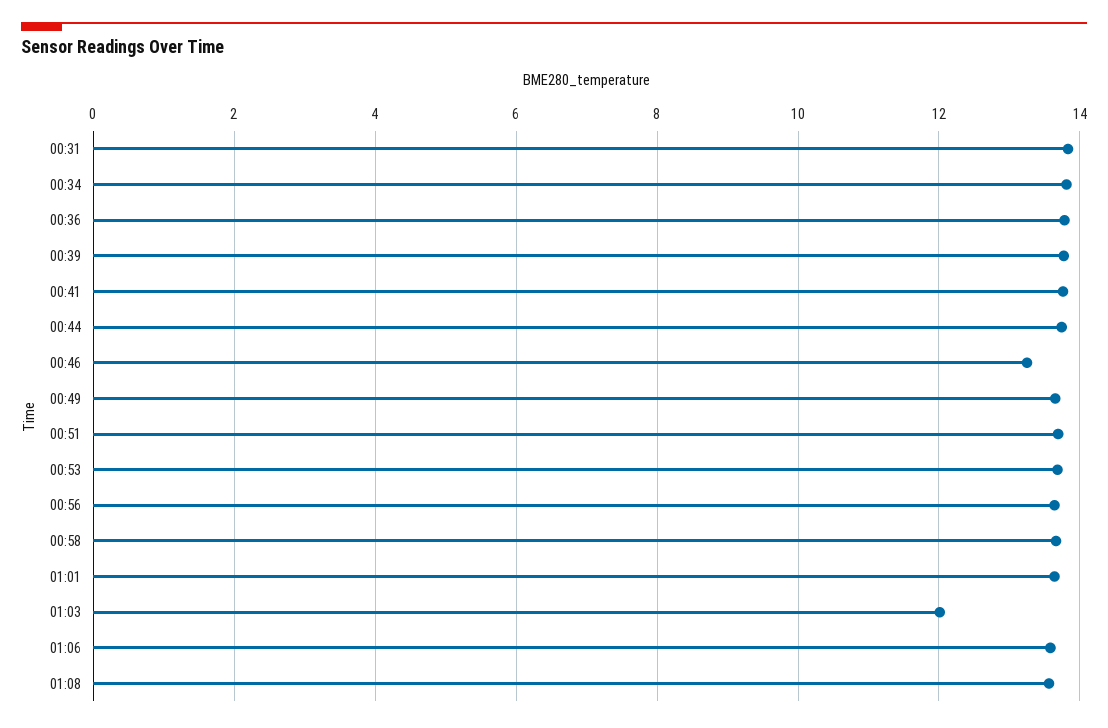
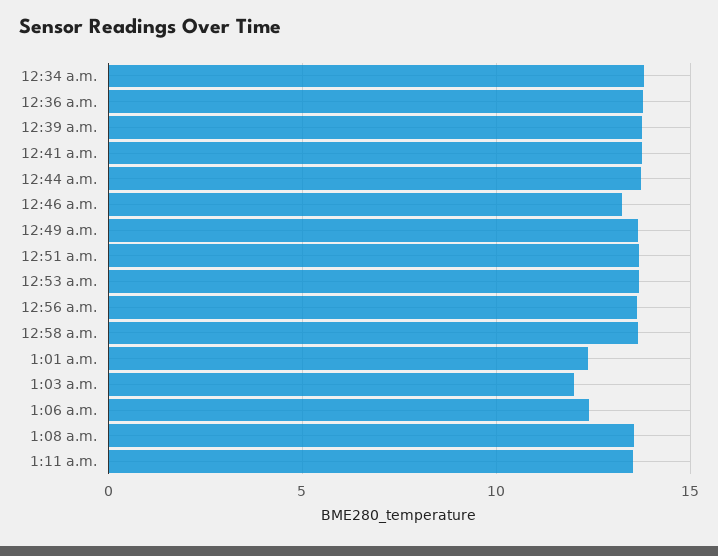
00:31: 13.8 -> none
01:01: 13.6 -> 12.5
01:06: 13.6 -> 12.5
1:11 a.m.: none -> 13.5

